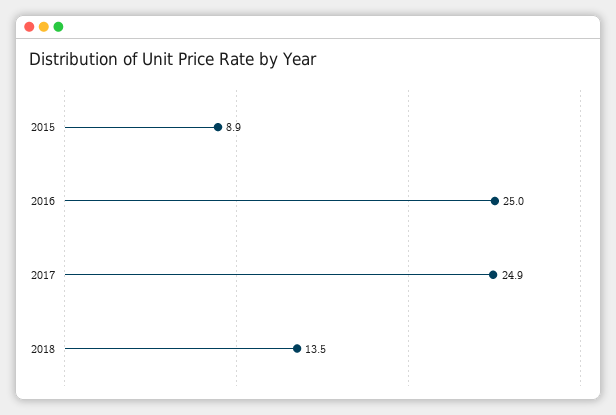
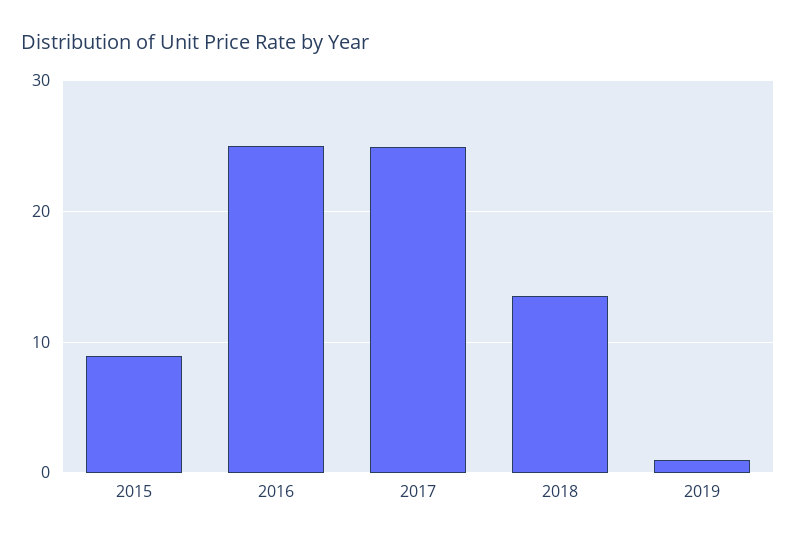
2019: none -> 1

